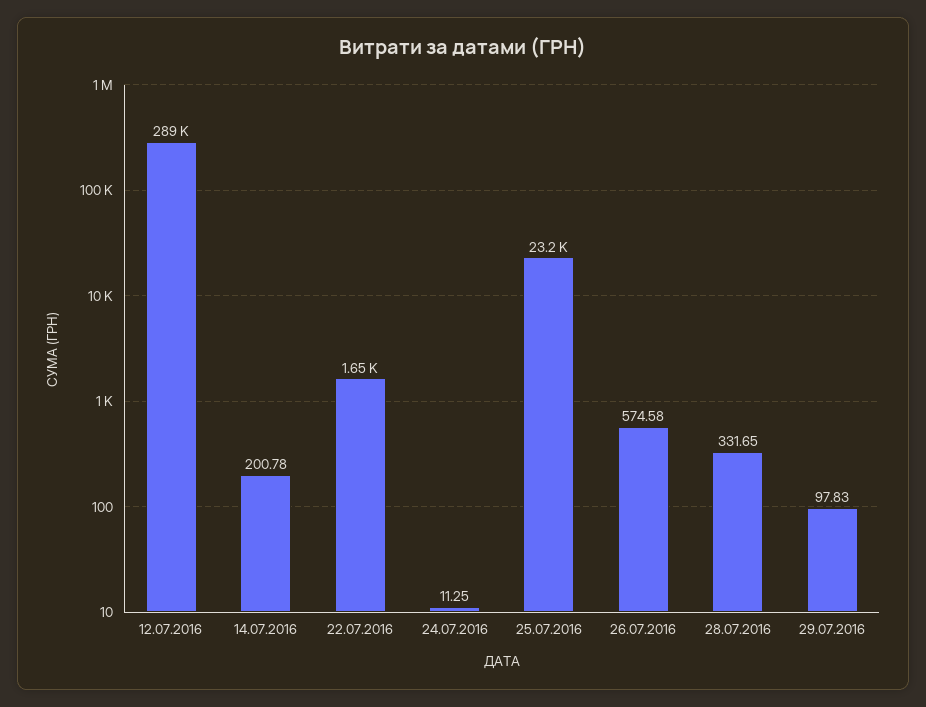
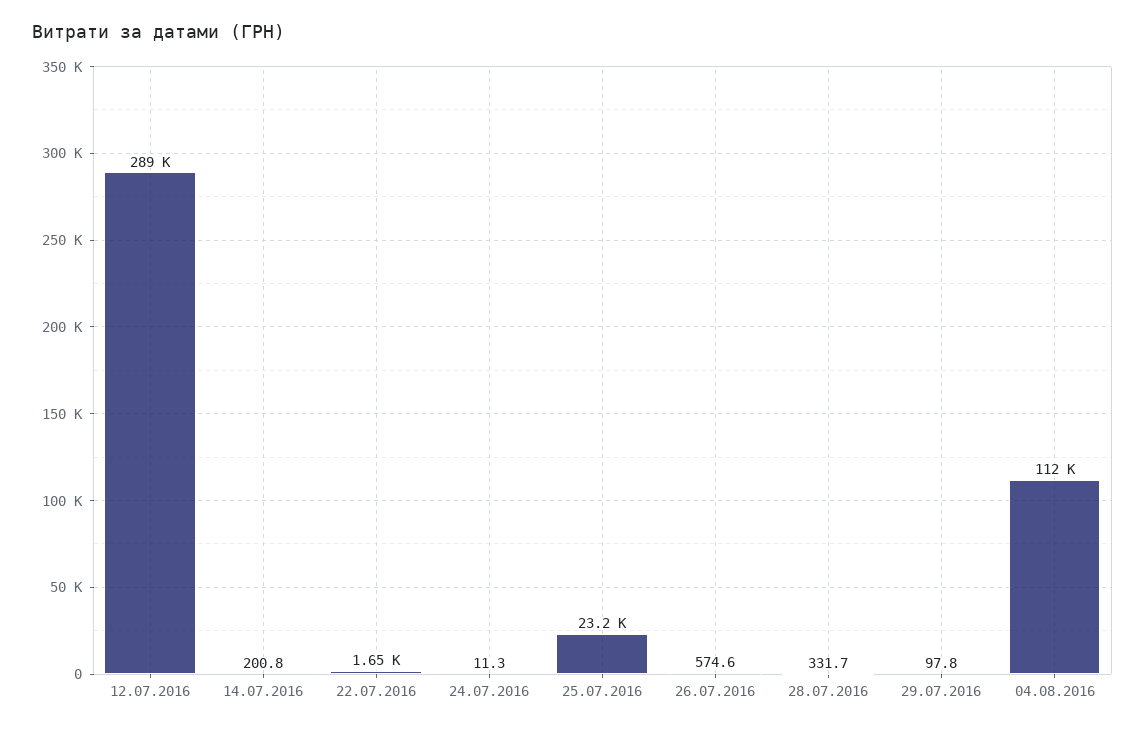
04.08.2016: none -> 112000

